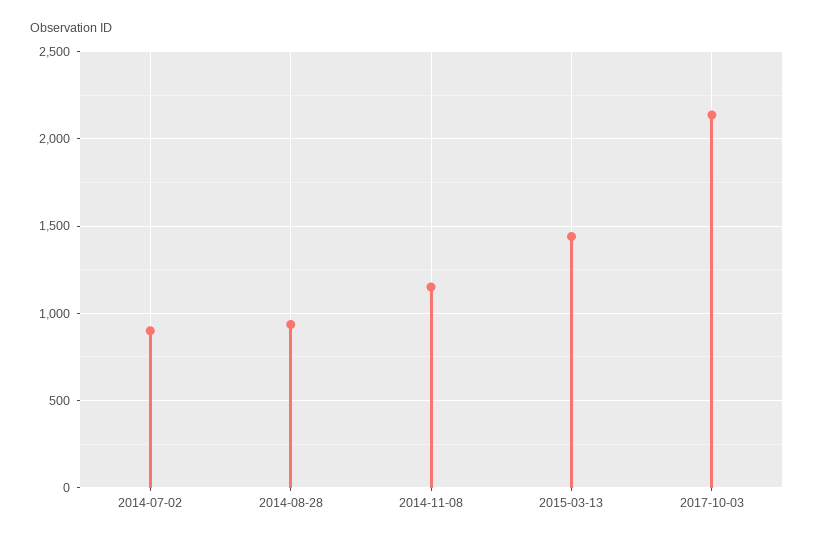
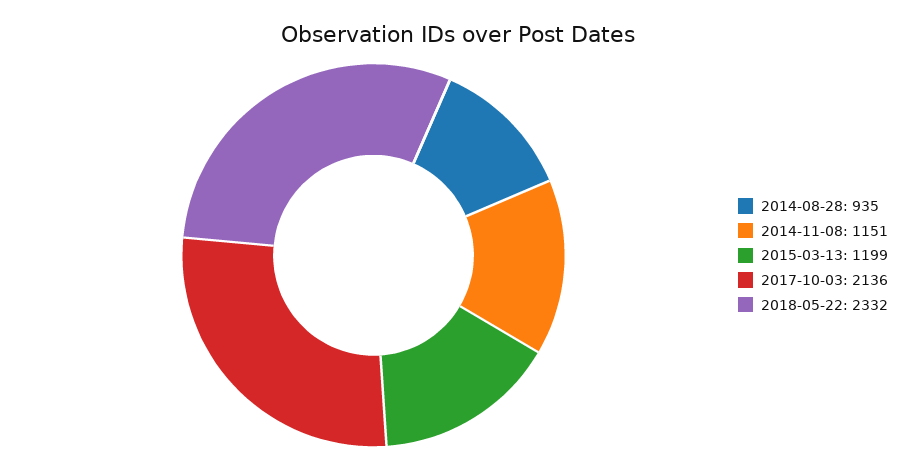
2014-07-02: 900 -> none
2015-03-13: 1450 -> 1199
2018-05-22: none -> 2332

